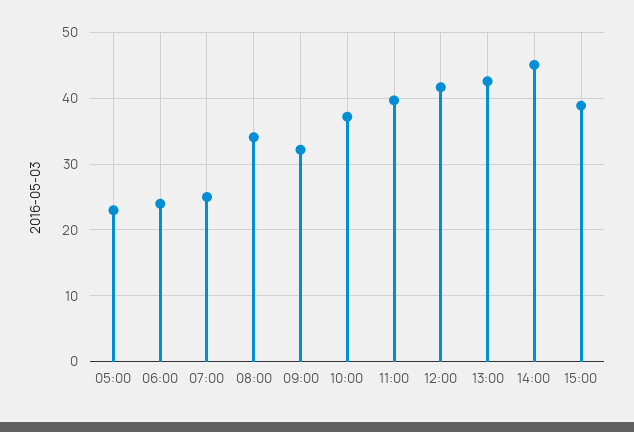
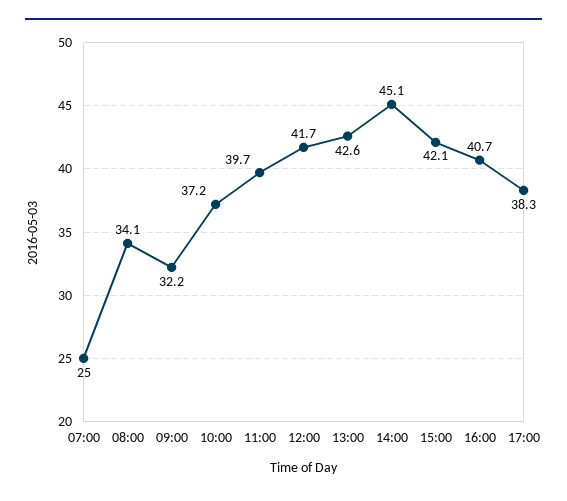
05:00: 23 -> none
06:00: 24 -> none
15:00: 39 -> 42.1
16:00: none -> 40.7
17:00: none -> 38.3

